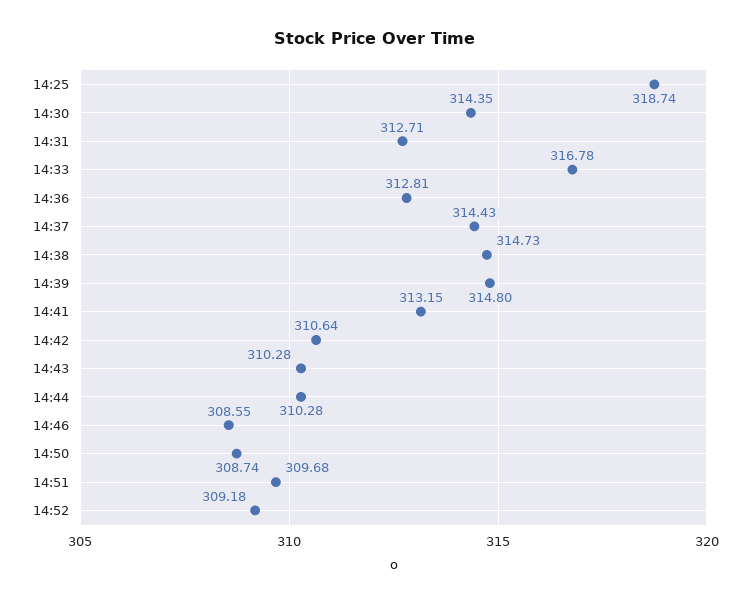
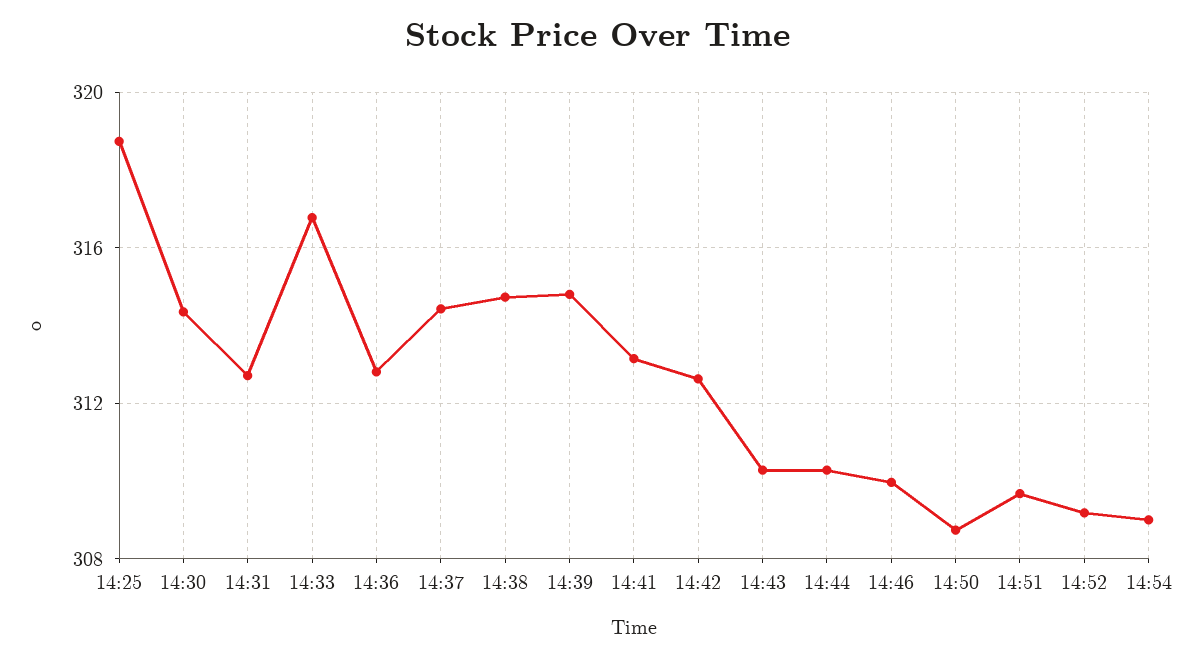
14:42: 310.64 -> 312.5
14:46: 308.55 -> 310
14:54: none -> 309

